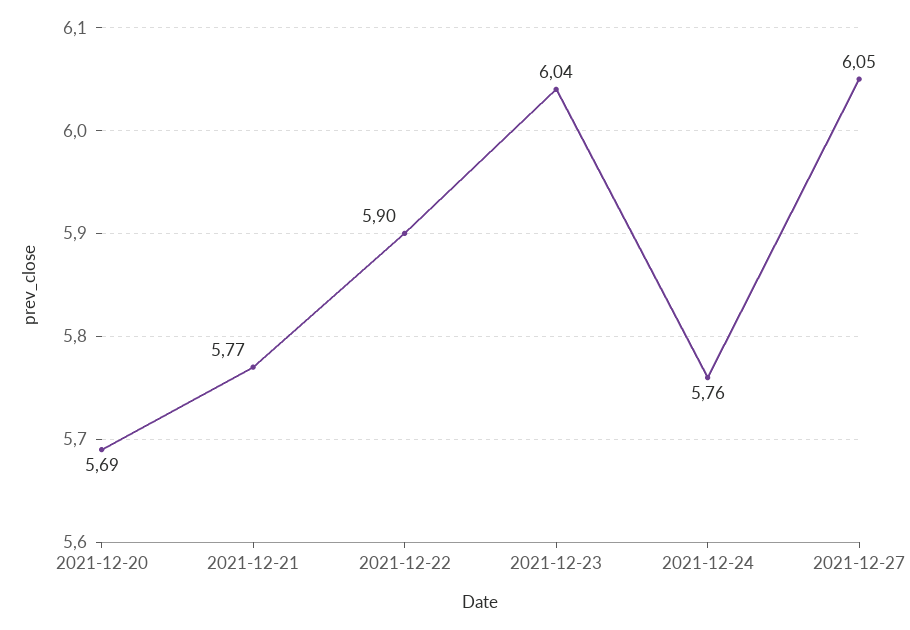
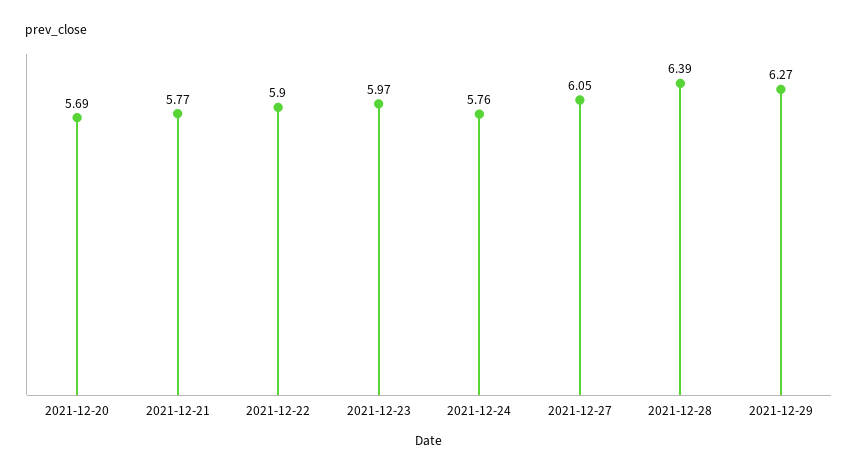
2021-12-23: 6.04 -> 5.97
2021-12-28: none -> 6.39
2021-12-29: none -> 6.27

